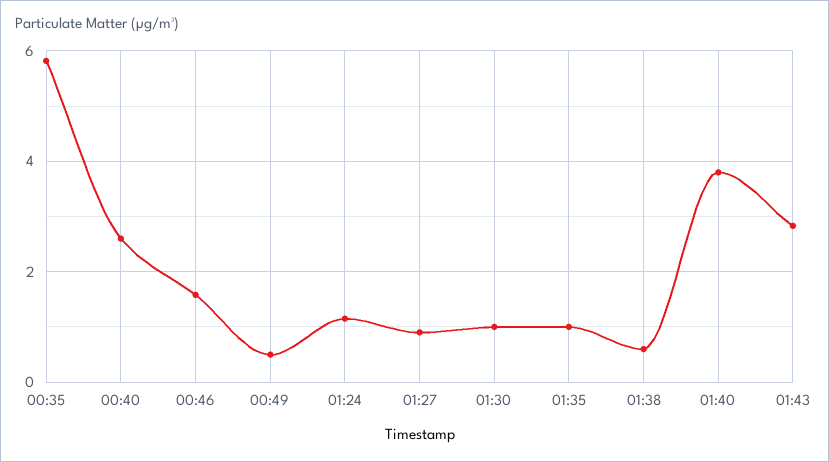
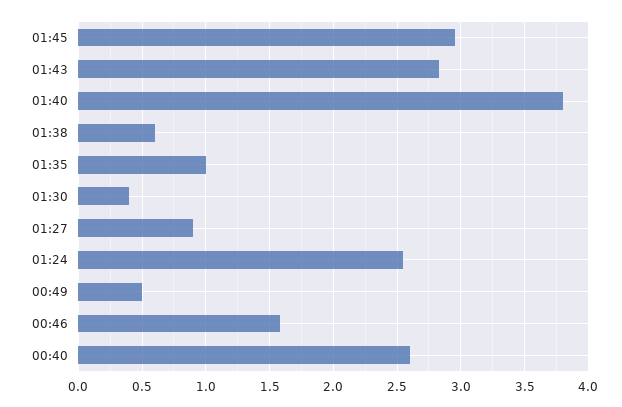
00:35: 5.8 -> none
01:24: 1.2 -> 2.55
01:30: 1 -> 0.4
01:45: none -> 2.95

